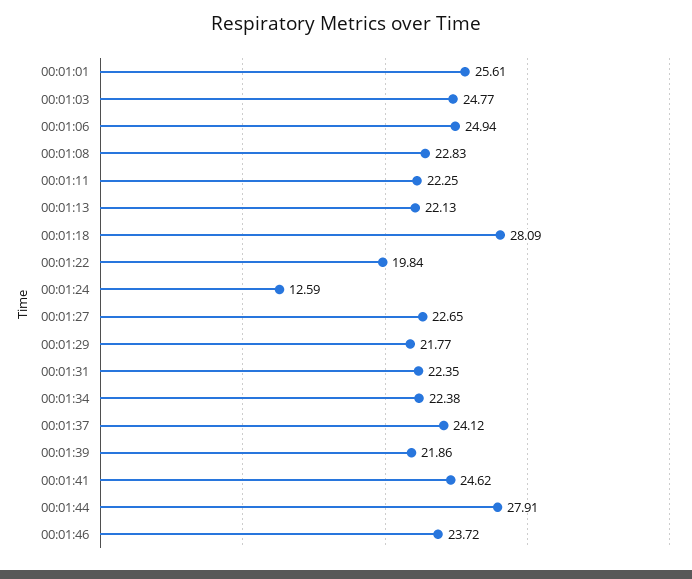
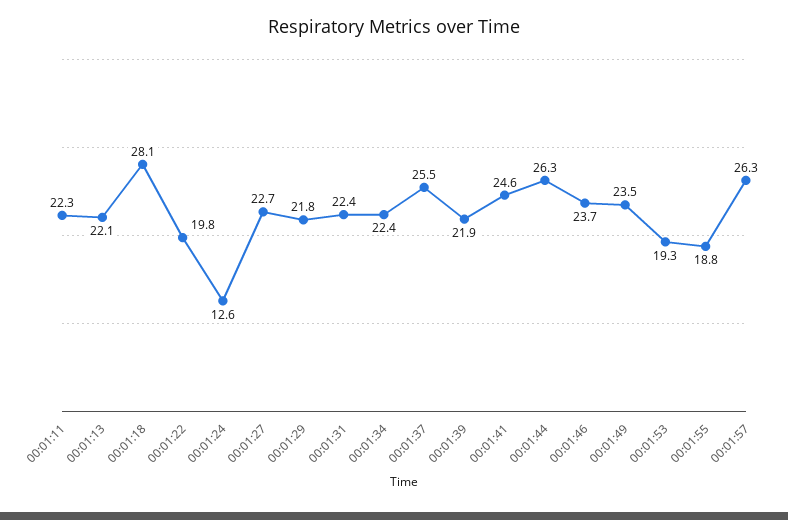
00:01:01: 25.61 -> none
00:01:03: 24.77 -> none
00:01:06: 24.94 -> none
00:01:08: 22.83 -> none
00:01:37: 24.12 -> 25.5
00:01:44: 27.91 -> 26.3
00:01:49: none -> 23.5
00:01:53: none -> 19.3
00:01:55: none -> 18.8
00:01:57: none -> 26.3

